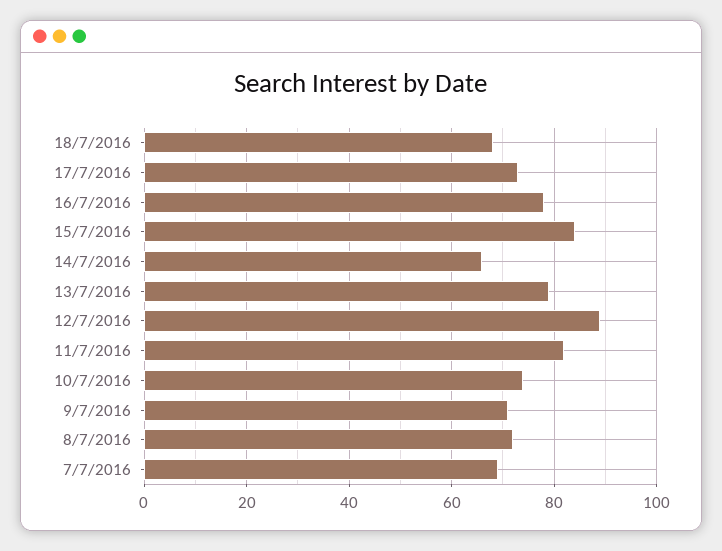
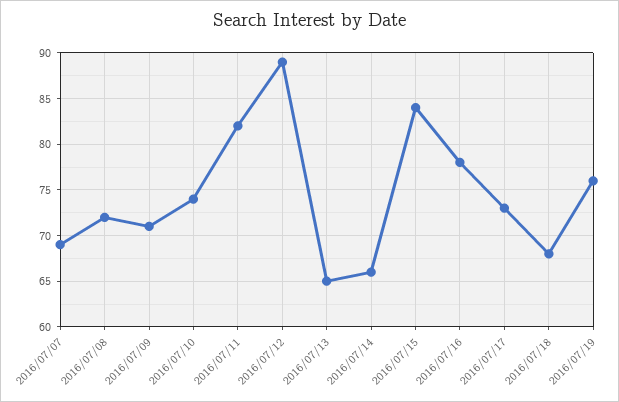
13/7/2016: 80 -> 65
2016/07/19: none -> 76

